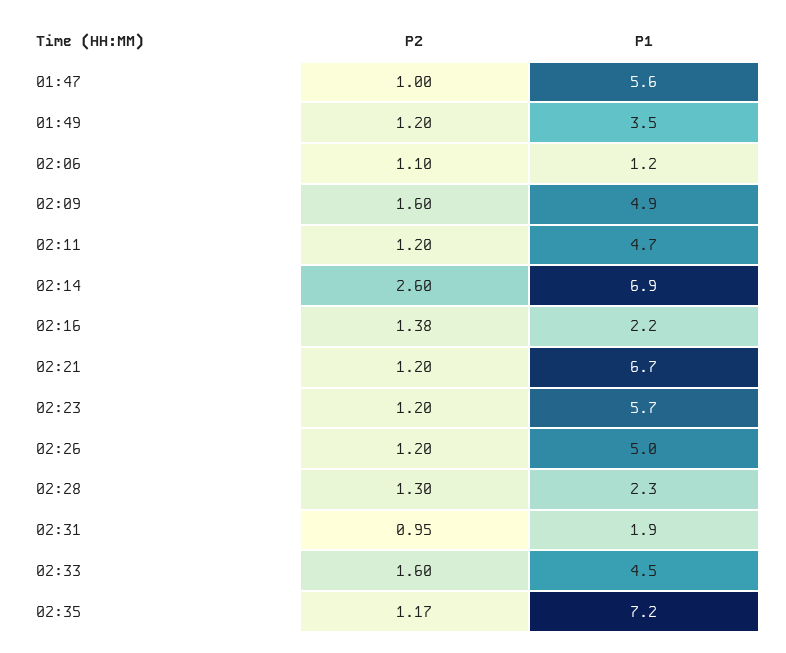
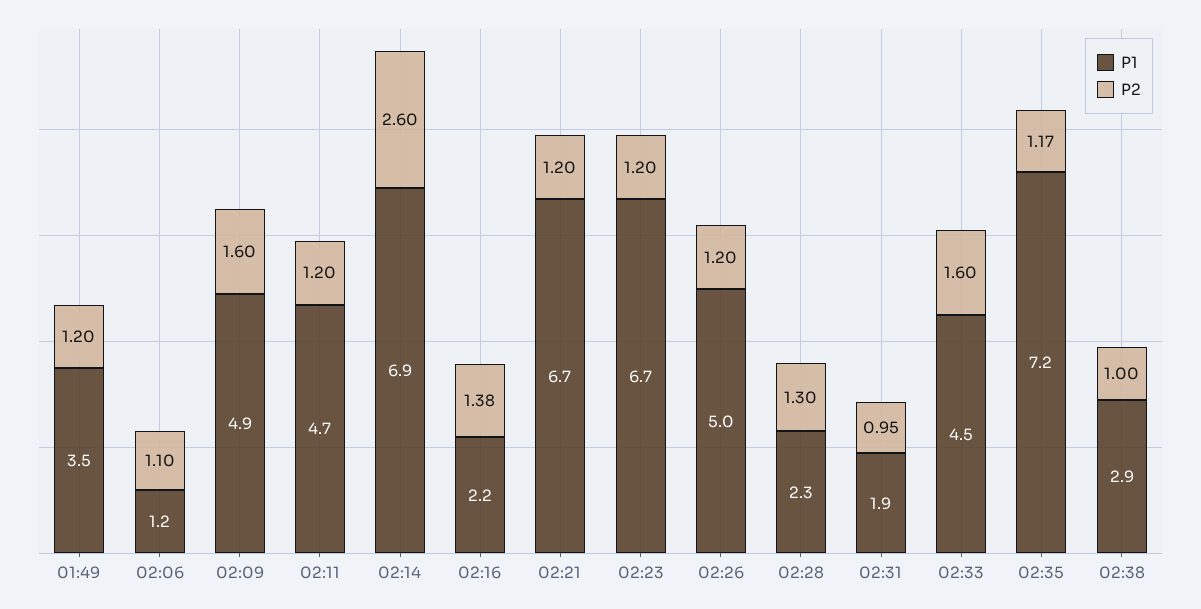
P2, 01:47: 1 -> none
P1, 01:47: 5.6 -> none
P1, 02:23: 5.7 -> 6.7
P1, 02:38: none -> 2.9
P2, 02:38: none -> 1

